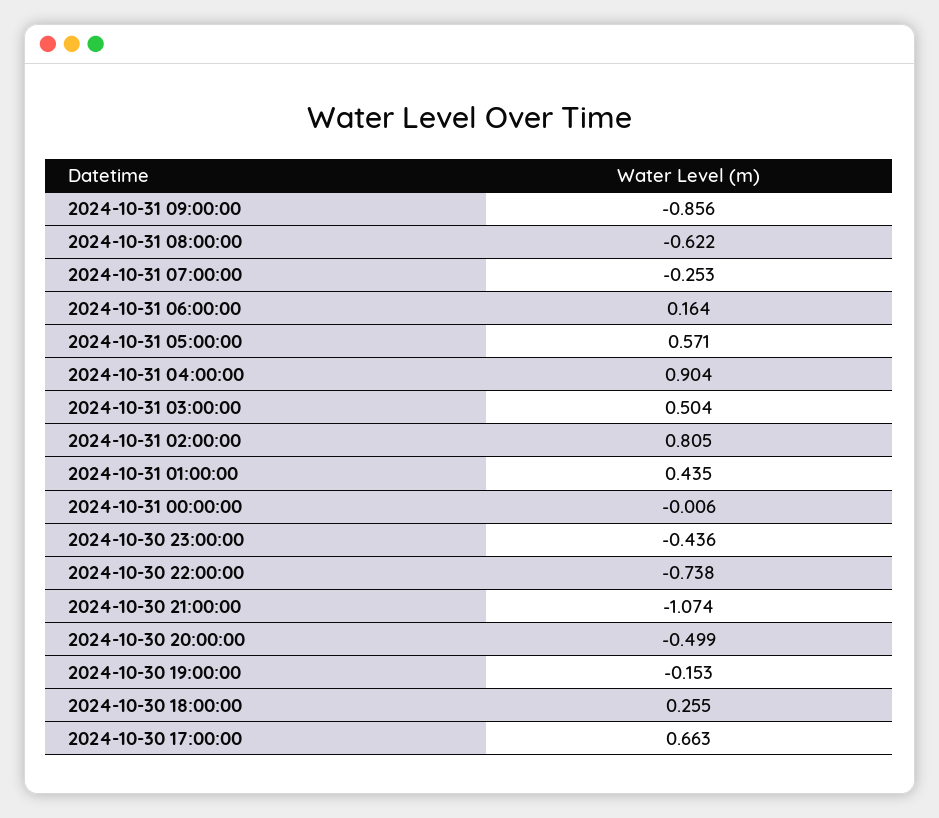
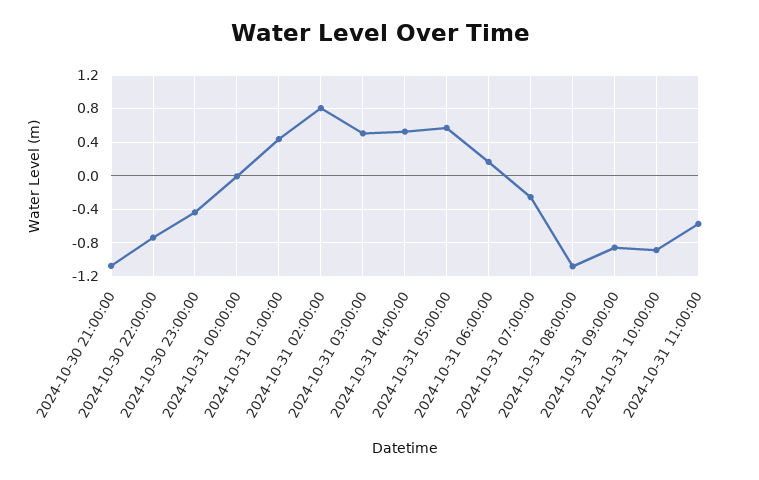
2024-10-31 08:00:00: -0.622 -> -1.1
2024-10-31 04:00:00: 0.904 -> 0.5
2024-10-30 20:00:00: -0.499 -> none
2024-10-30 19:00:00: -0.153 -> none
2024-10-30 18:00:00: 0.255 -> none
2024-10-30 17:00:00: 0.663 -> none
2024-10-31 10:00:00: none -> -0.9
2024-10-31 11:00:00: none -> -0.6

